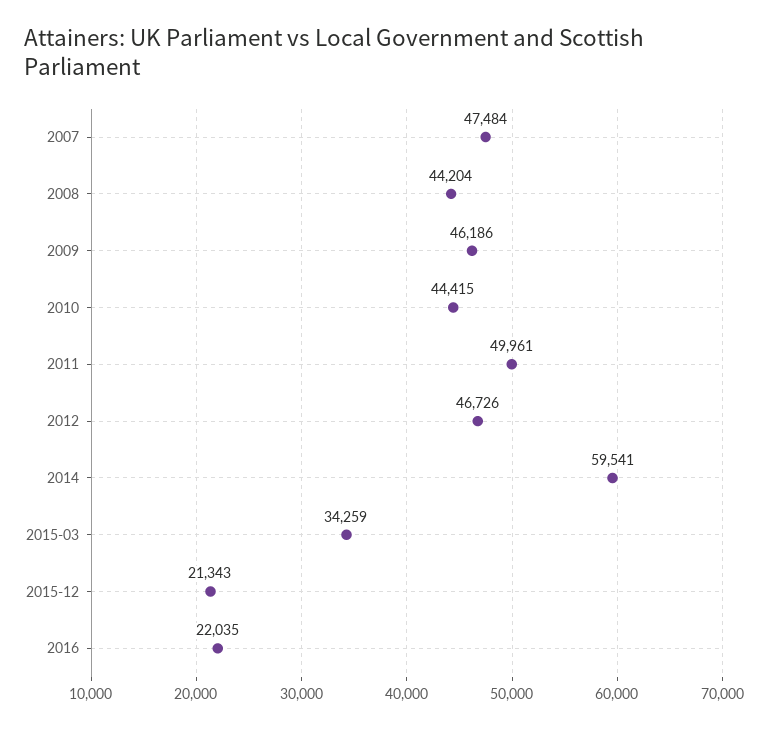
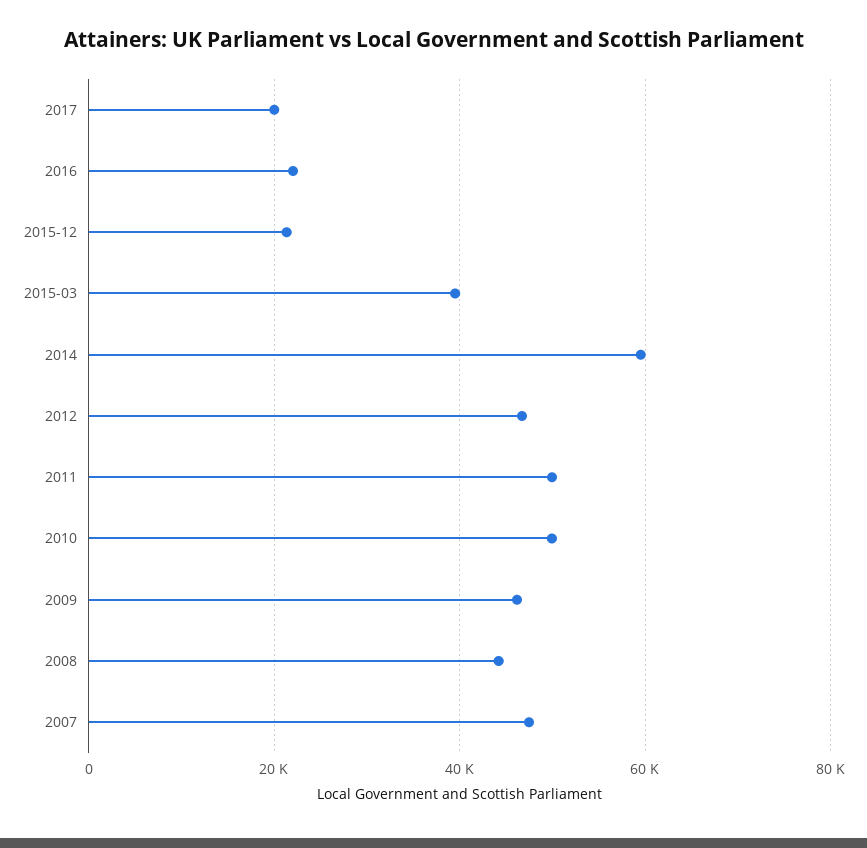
2010: 44415 -> 50000
2015-03: 34259 -> 40000
2017: none -> 20000

